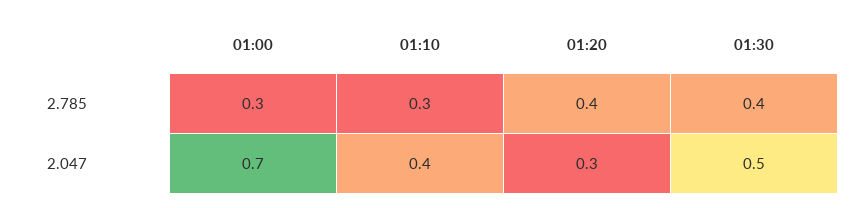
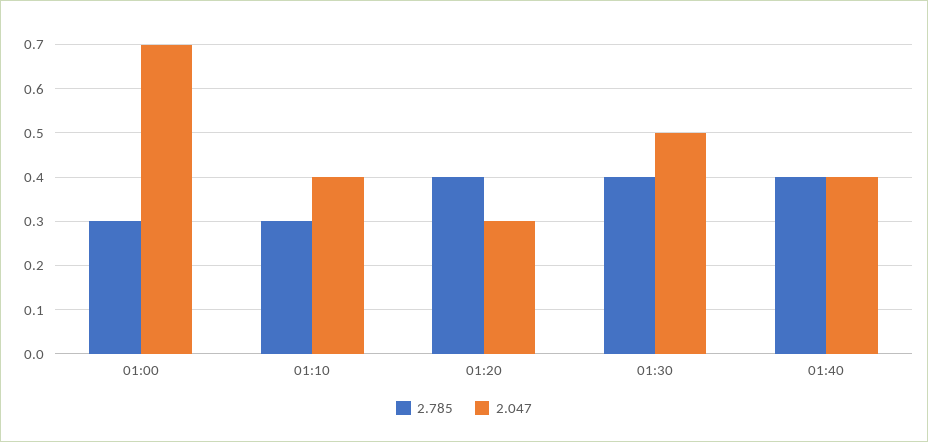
2.785, 01:40: none -> 0.4
2.047, 01:40: none -> 0.4

